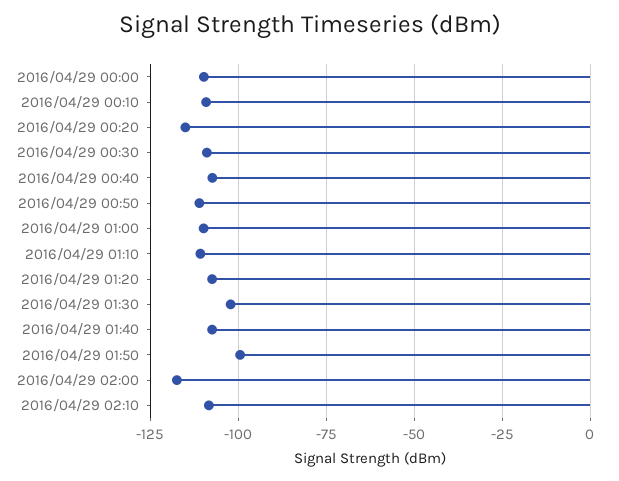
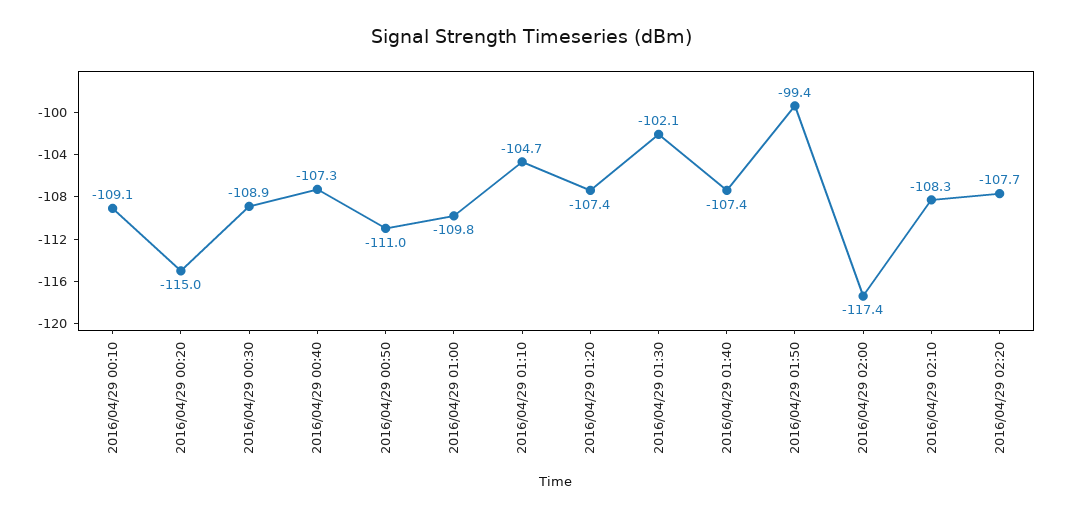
2016/04/29 00:00: -110 -> none
2016/04/29 01:10: -110 -> -104.7
2016/04/29 02:20: none -> -107.7

